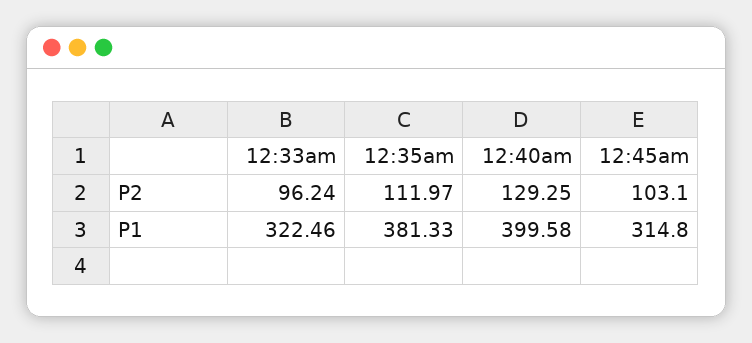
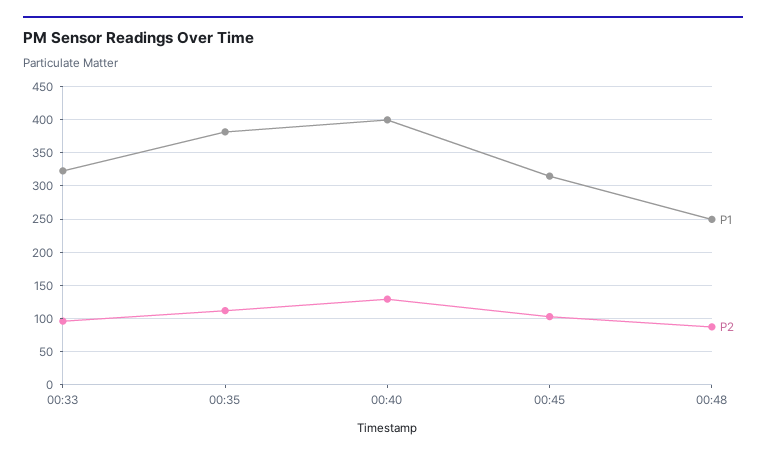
P1, 00:48: none -> 250
P2, 00:48: none -> 90

